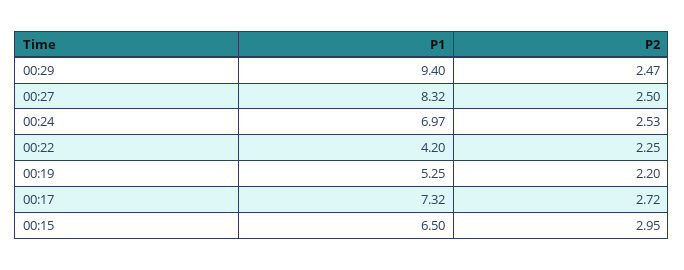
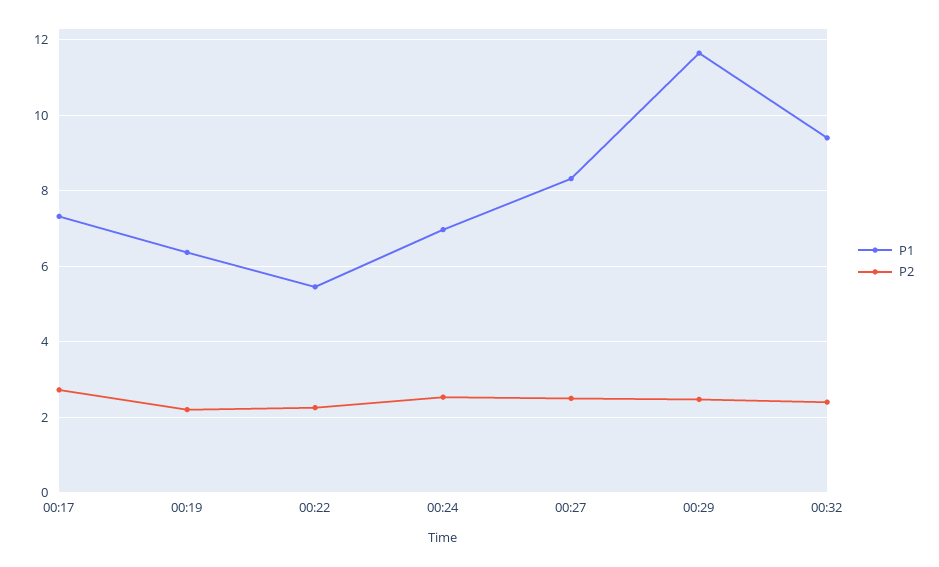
P1, 00:29: 9.4 -> 11.6
P1, 00:22: 4.2 -> 5.4
P1, 00:19: 5.25 -> 6.4
P1, 00:15: 6.5 -> none
P2, 00:15: 2.95 -> none
P1, 00:32: none -> 9.4
P2, 00:32: none -> 2.4

